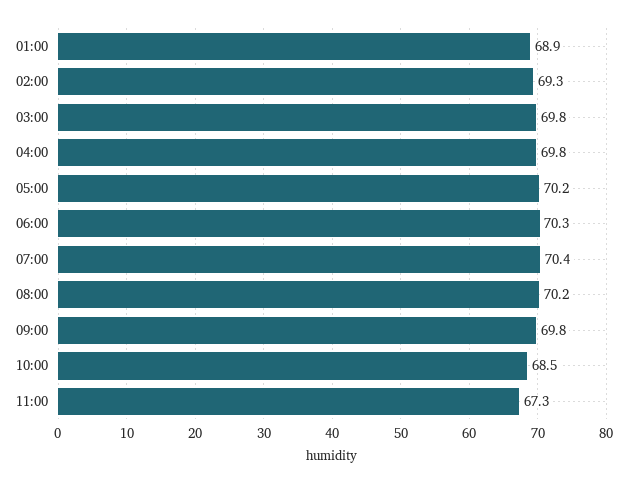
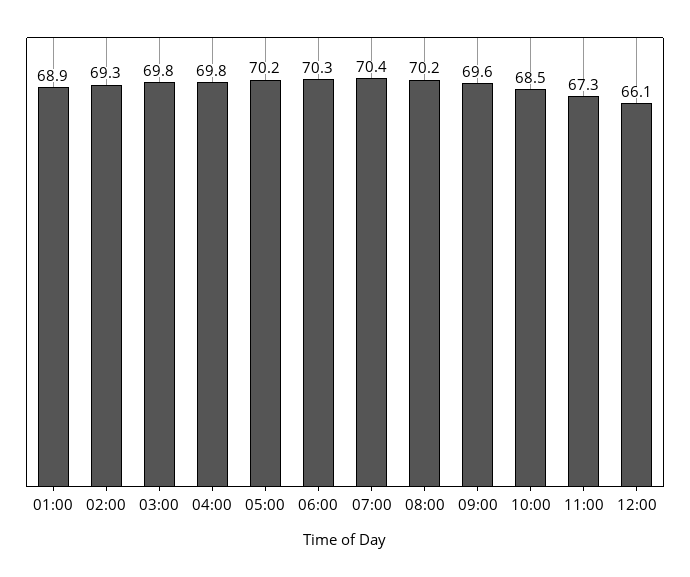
09:00: 69.8 -> 69.6
12:00: none -> 66.1

